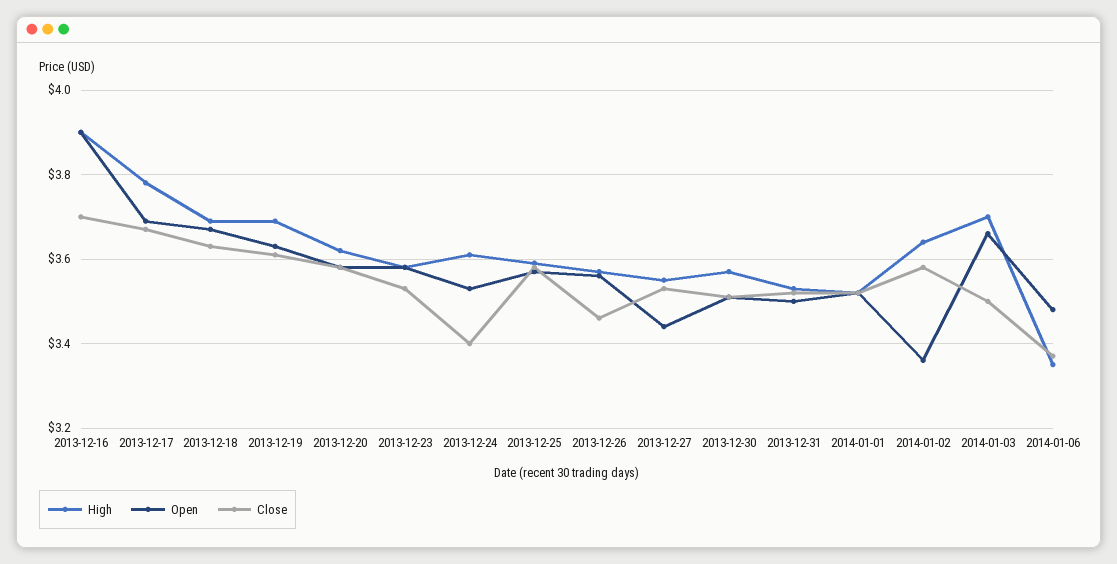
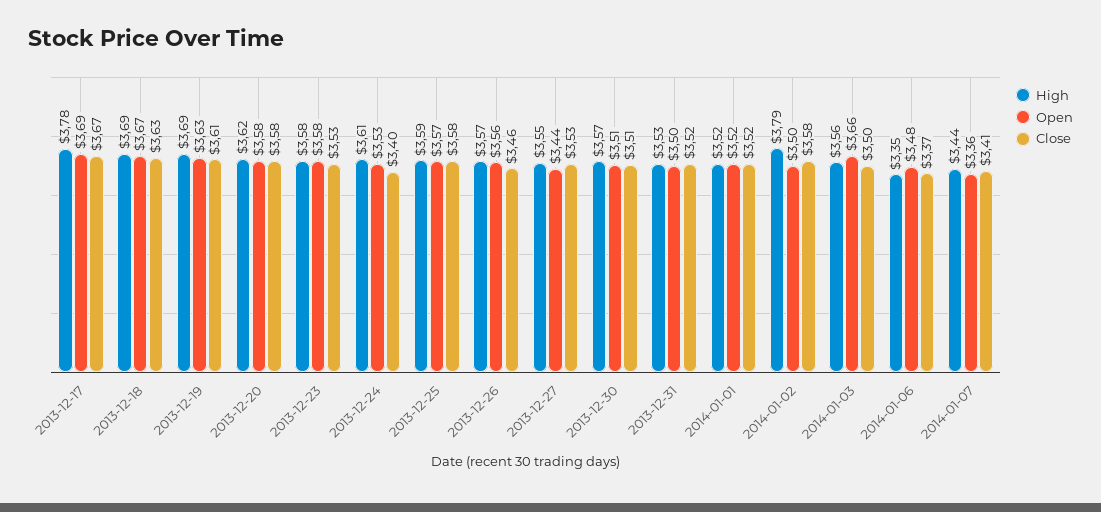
High, 2013-12-16: 3.9 -> none
Open, 2013-12-16: 3.9 -> none
Close, 2013-12-16: 3.7 -> none
High, 2014-01-02: 3.65 -> 3.79
Open, 2014-01-02: 3.35 -> 3.5
High, 2014-01-03: 3.7 -> 3.56
High, 2014-01-07: none -> 3.44
Open, 2014-01-07: none -> 3.36
Close, 2014-01-07: none -> 3.41

